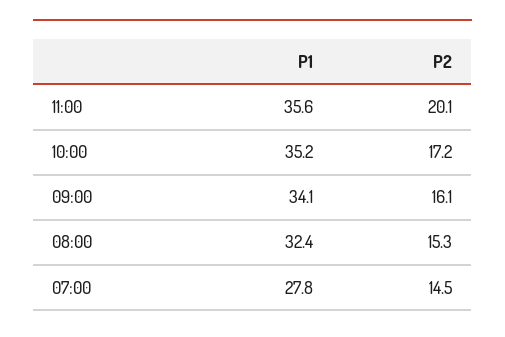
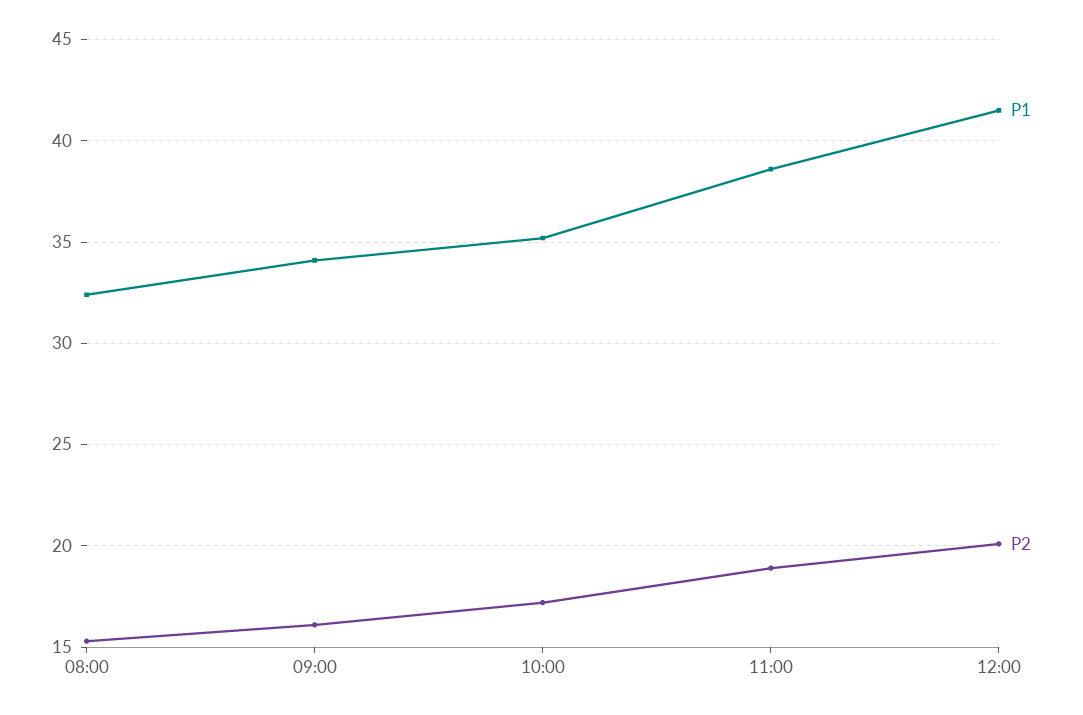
P1, 11:00: 35.6 -> 38.5
P2, 11:00: 20.1 -> 19
P1, 07:00: 27.8 -> none
P2, 07:00: 14.5 -> none
P1, 12:00: none -> 41.5
P2, 12:00: none -> 20

